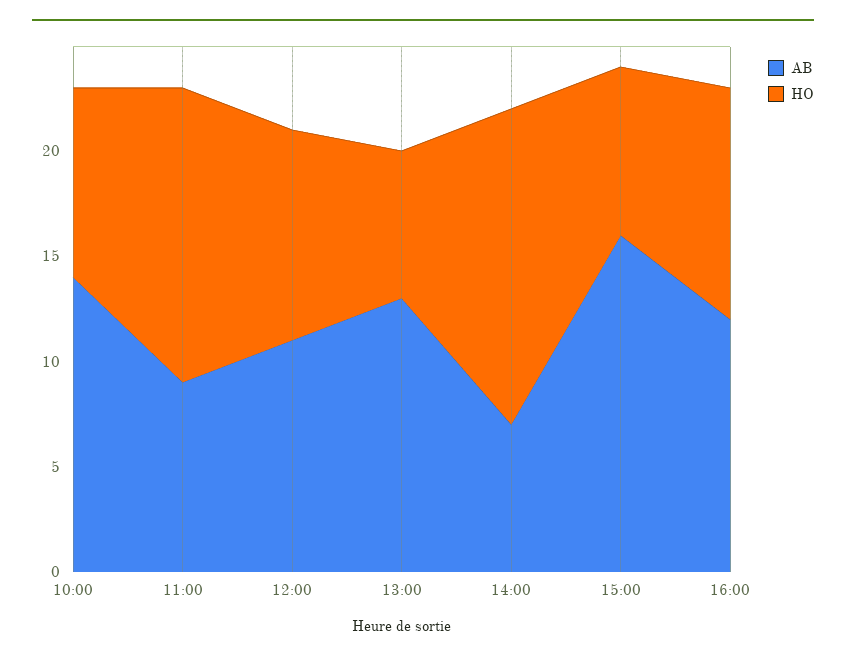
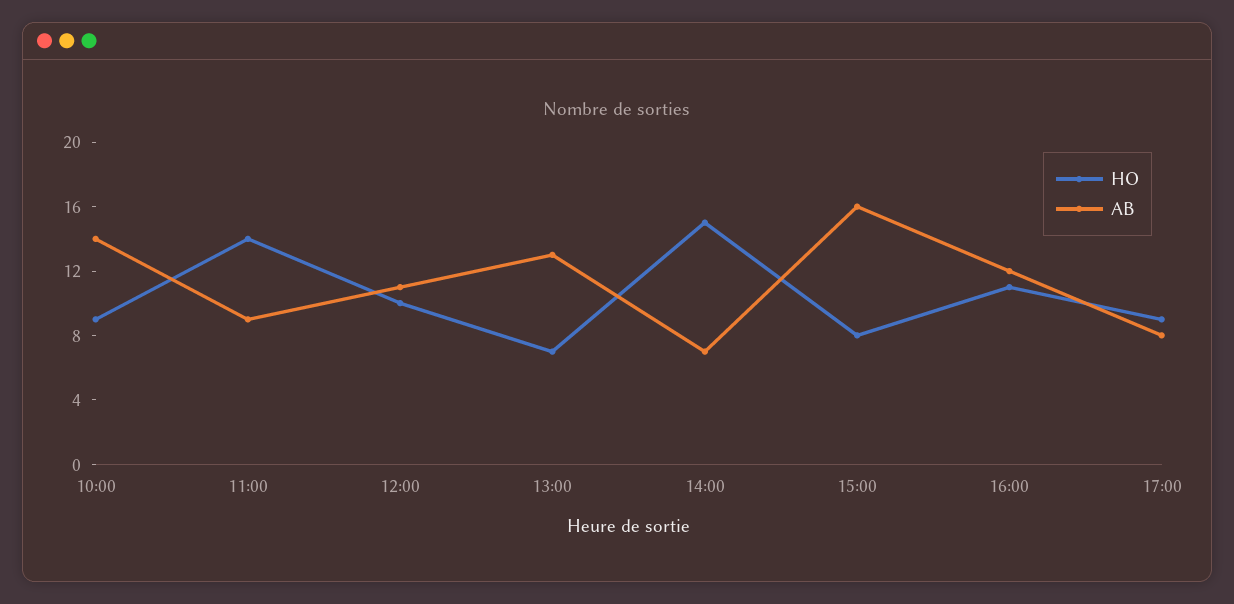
HO, 17:00: none -> 9
AB, 17:00: none -> 8

